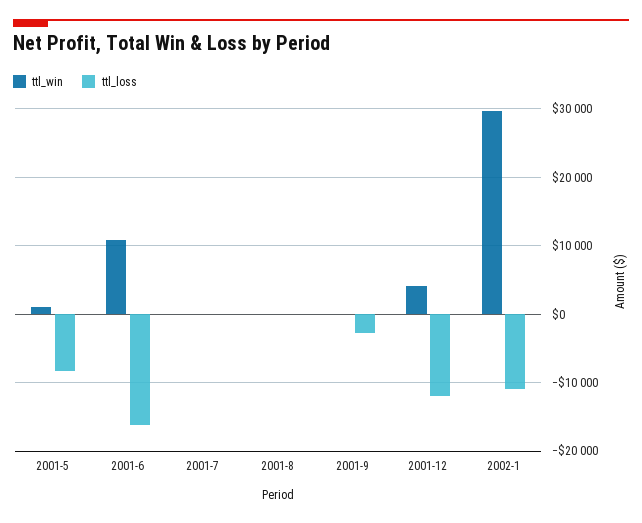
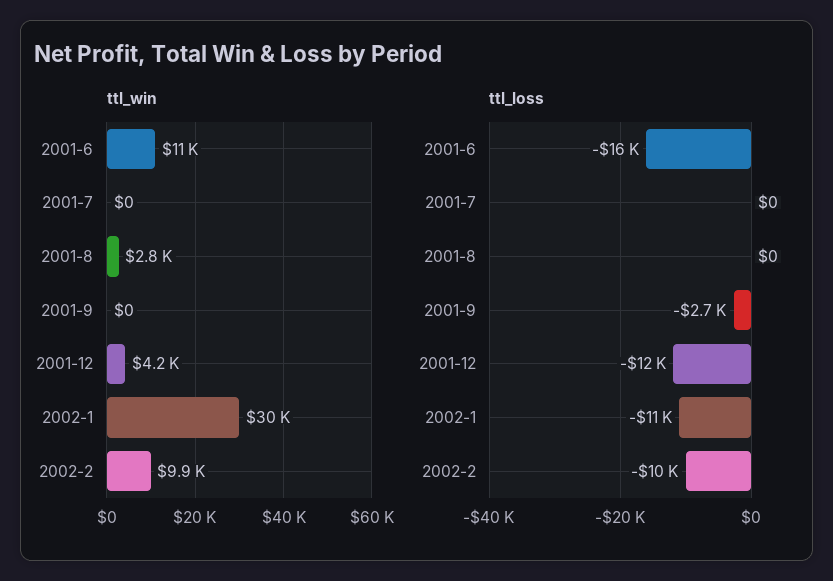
ttl_win, 2001-5: 1000 -> none
ttl_loss, 2001-5: -8000 -> none
ttl_win, 2001-8: 0 -> 2800
ttl_win, 2002-2: none -> 9900
ttl_loss, 2002-2: none -> -10000

